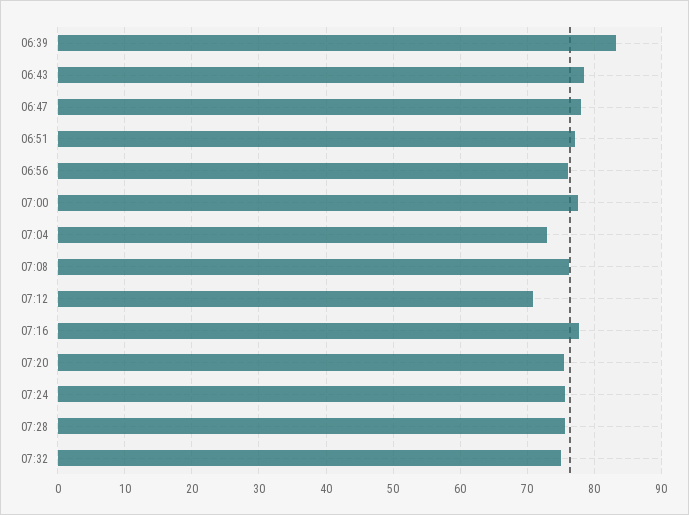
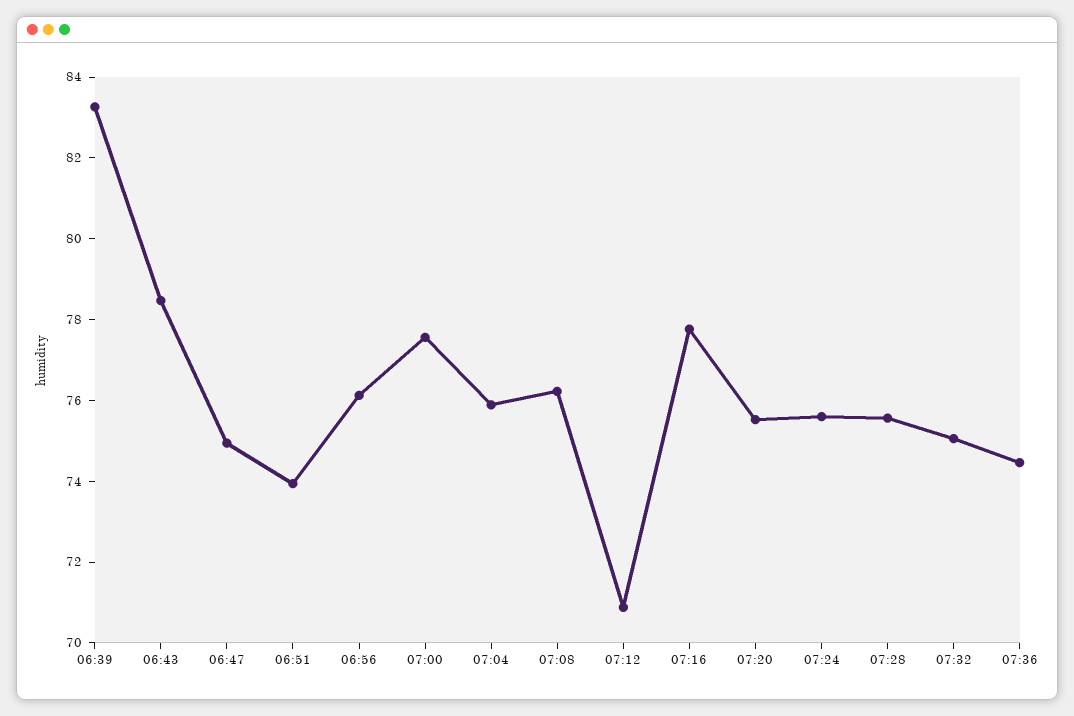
06:47: 78 -> 75
06:51: 77 -> 74
07:04: 73 -> 76
07:36: none -> 74.5

